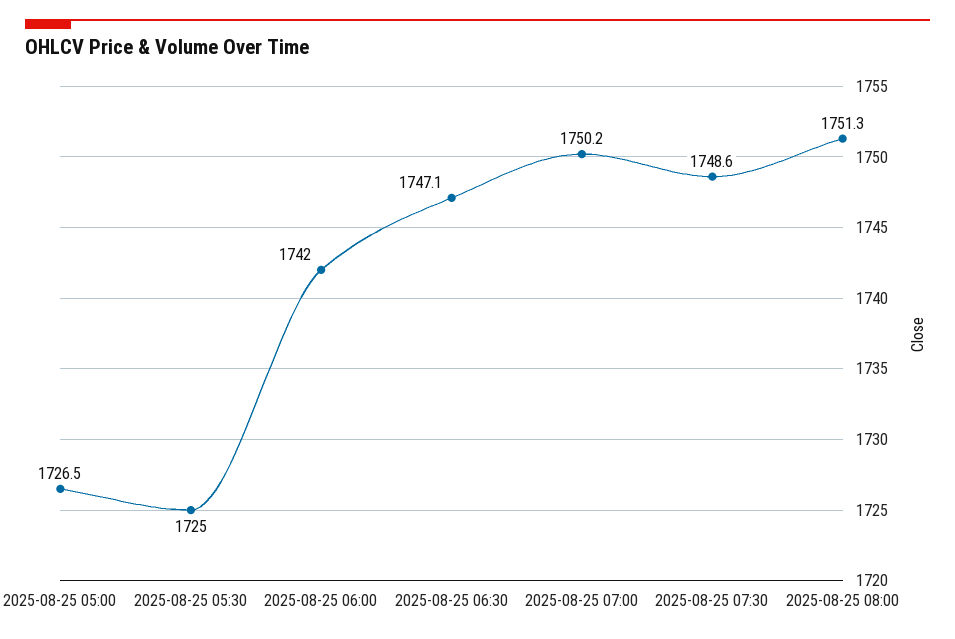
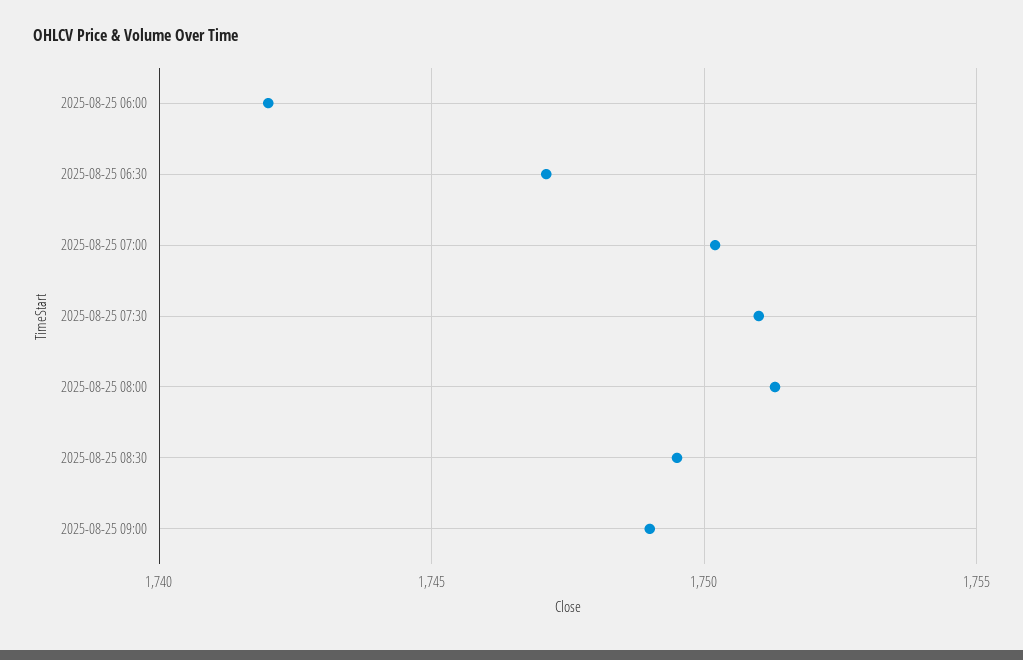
2025-08-25 05:00: 1726.5 -> none
2025-08-25 05:30: 1725 -> none
2025-08-25 07:30: 1748.6 -> 1751
2025-08-25 08:30: none -> 1749.5
2025-08-25 09:00: none -> 1749

